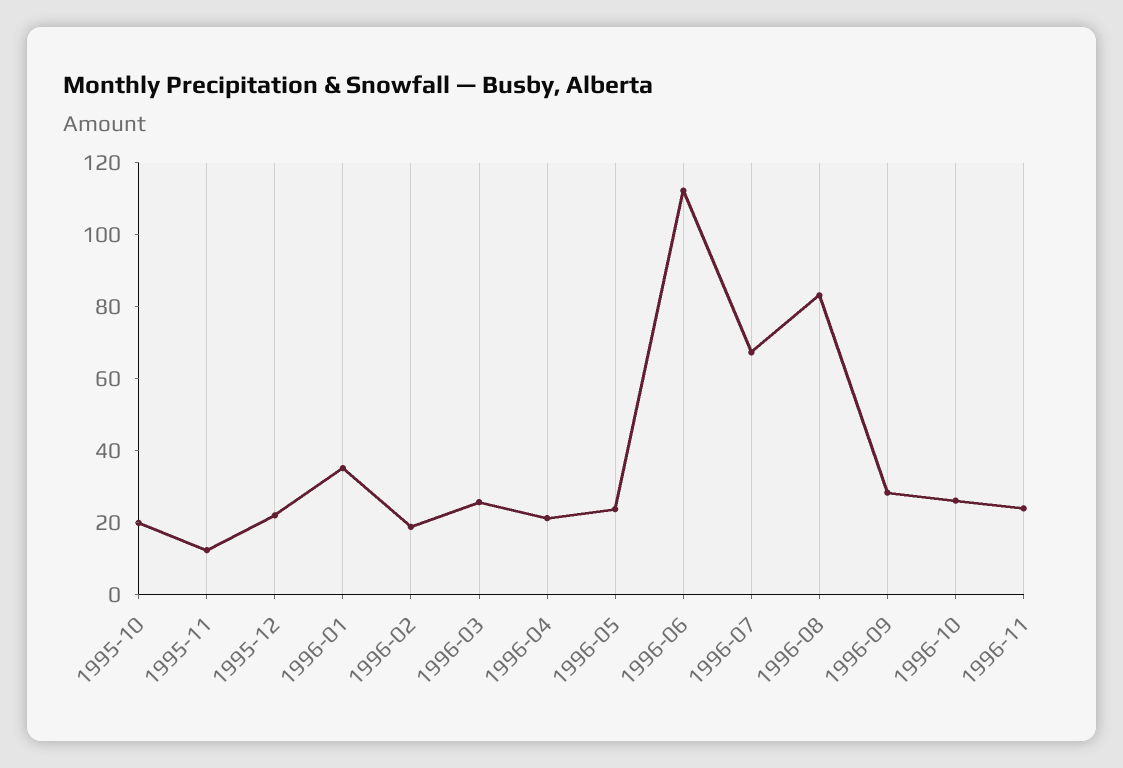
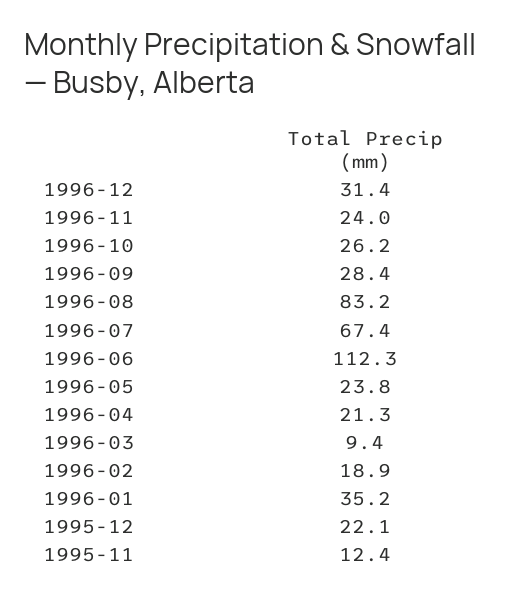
1995-10: 20 -> none
1996-03: 25 -> 9.4
1996-12: none -> 31.4

